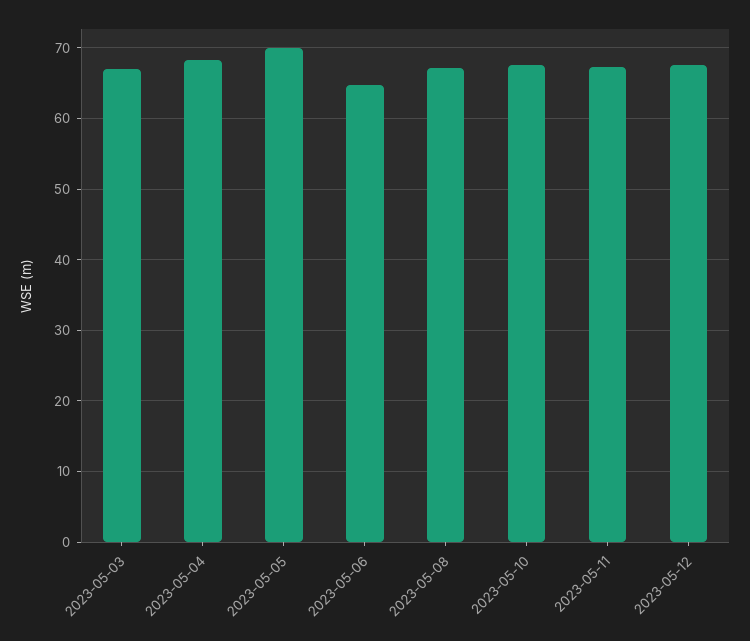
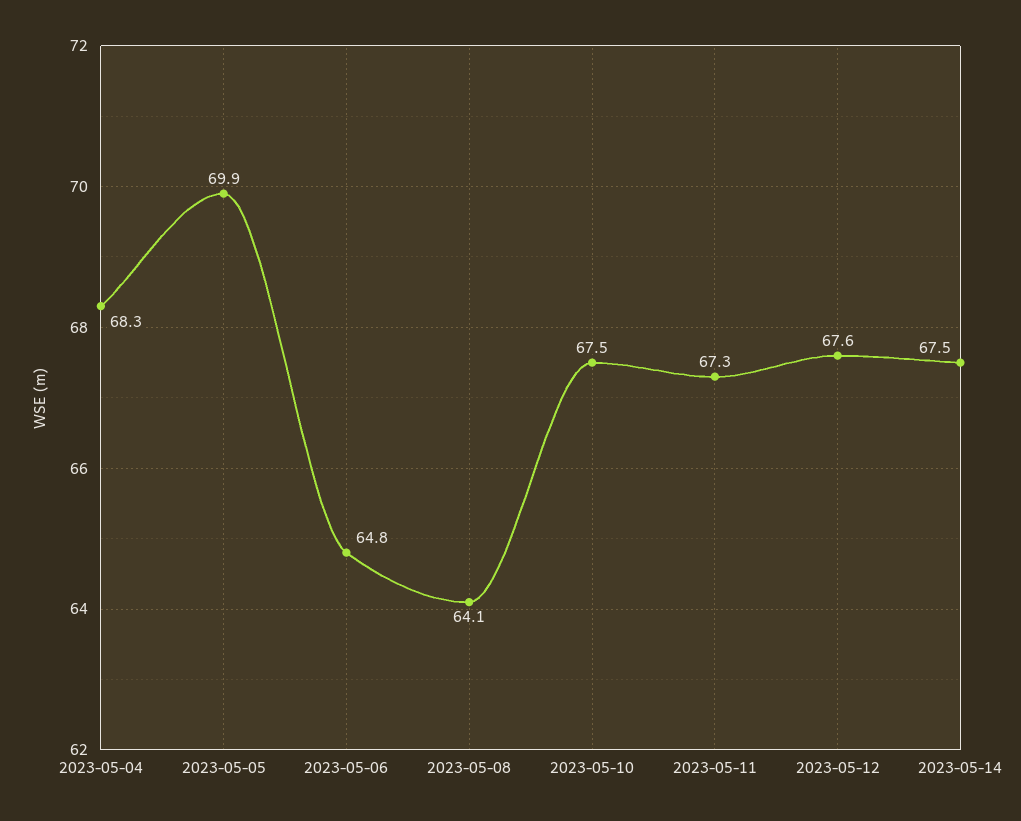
2023-05-03: 67 -> none
2023-05-08: 67 -> 64.1
2023-05-14: none -> 67.5

